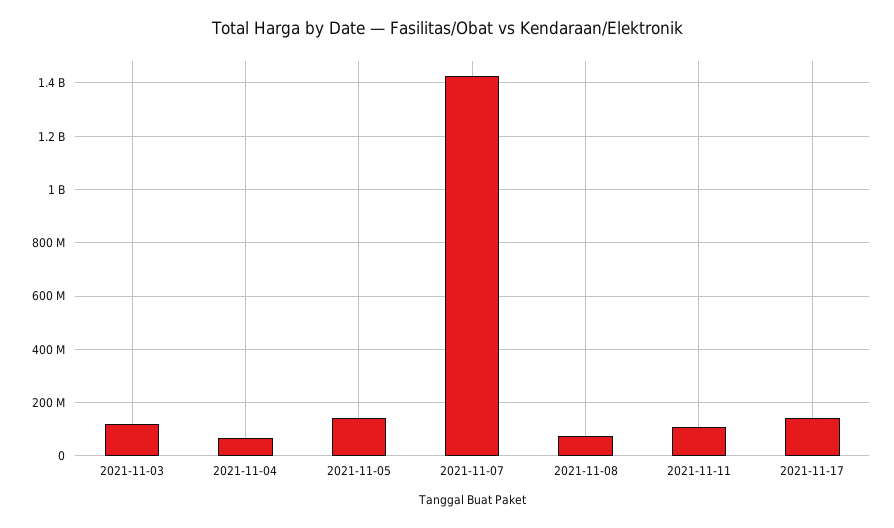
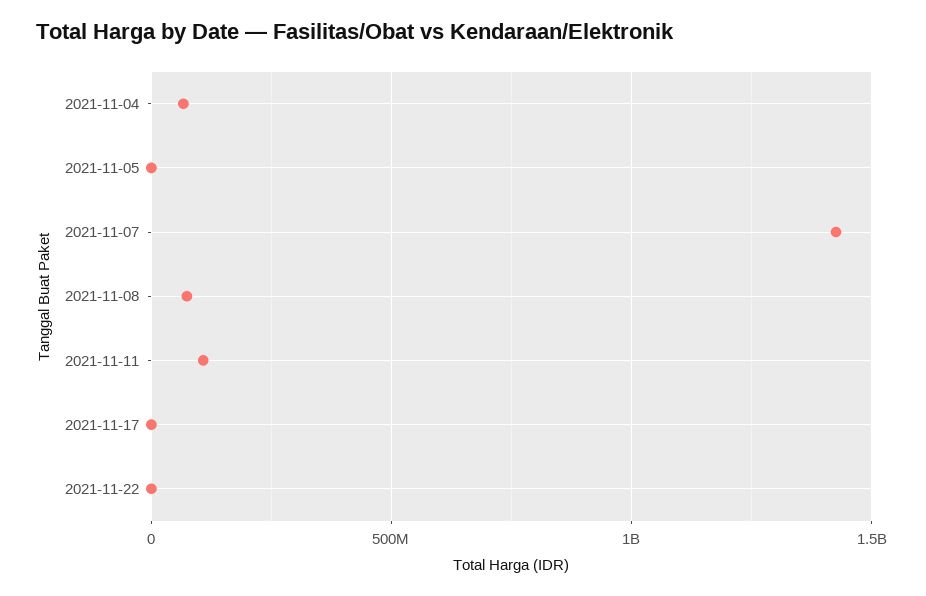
2021-11-03: 125000000 -> none
2021-11-05: 150000000 -> 0
2021-11-17: 150000000 -> 0
2021-11-22: none -> 0

